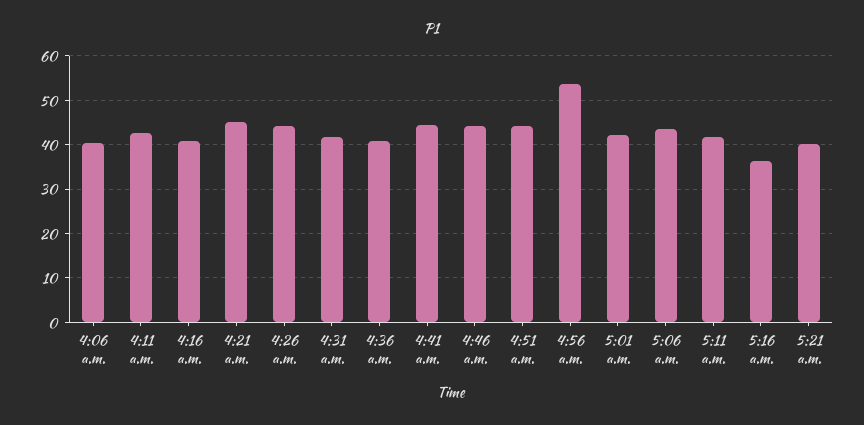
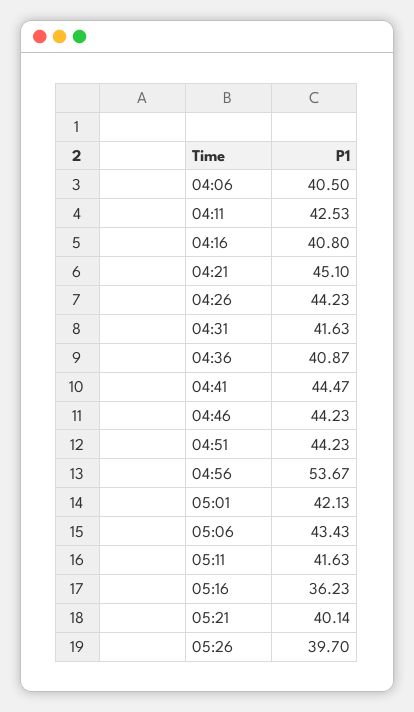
05:26: none -> 39.7

